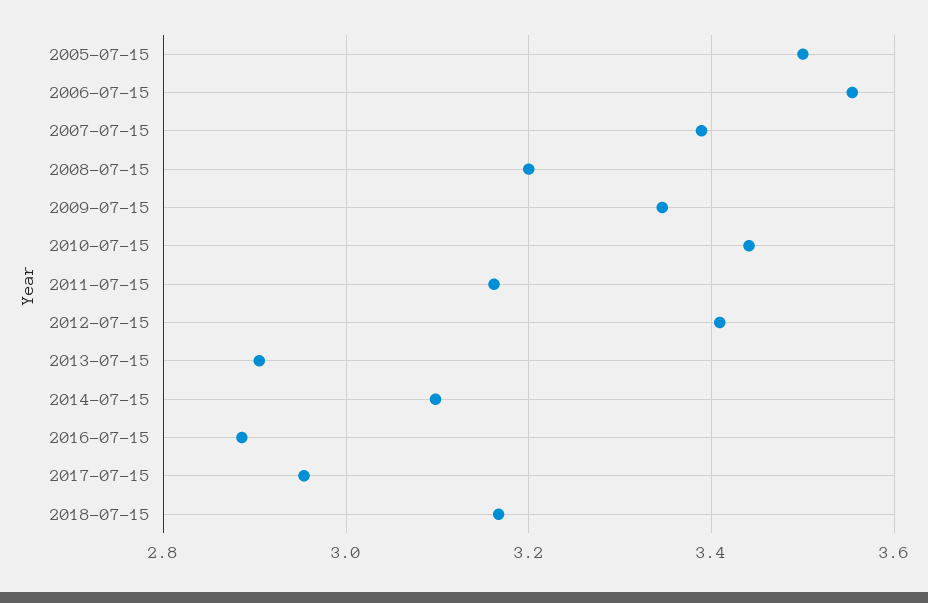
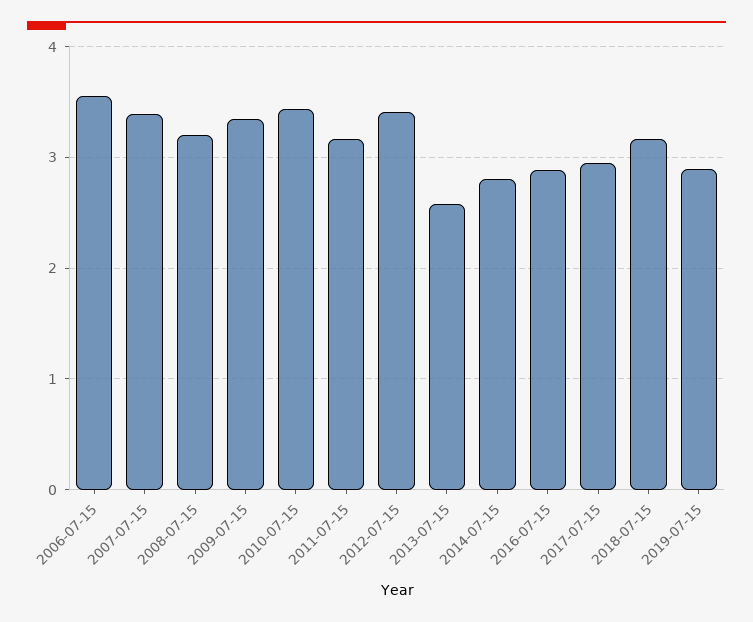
2005-07-15: 3.5 -> none
2013-07-15: 2.9 -> 2.6
2014-07-15: 3.1 -> 2.8
2019-07-15: none -> 2.9

